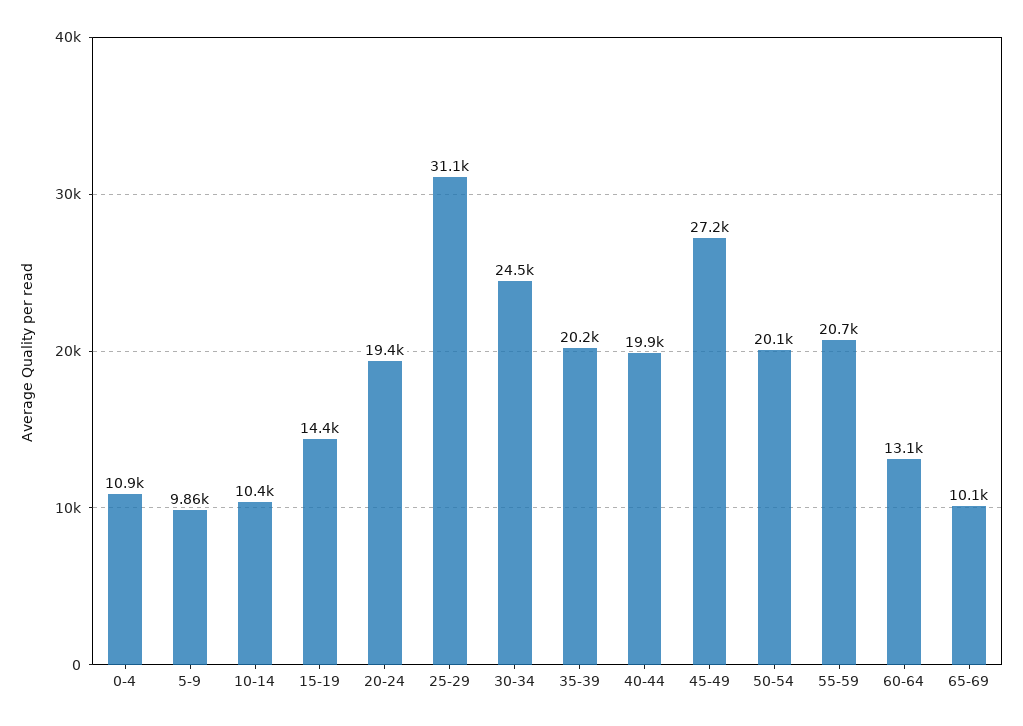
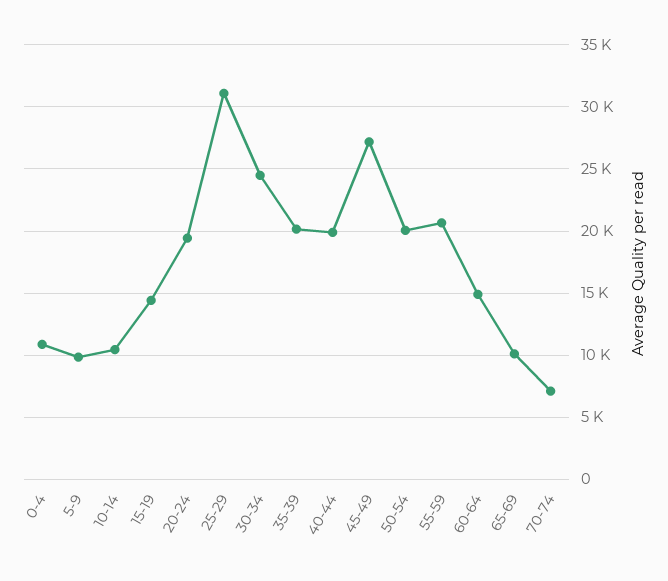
60-64: 13100 -> 15000
70-74: none -> 7000

